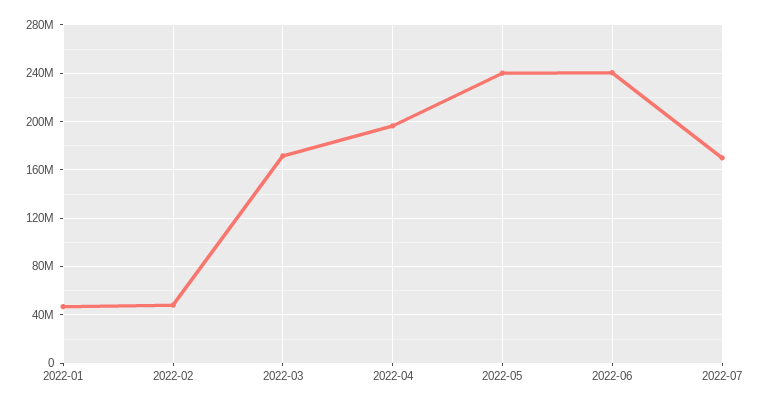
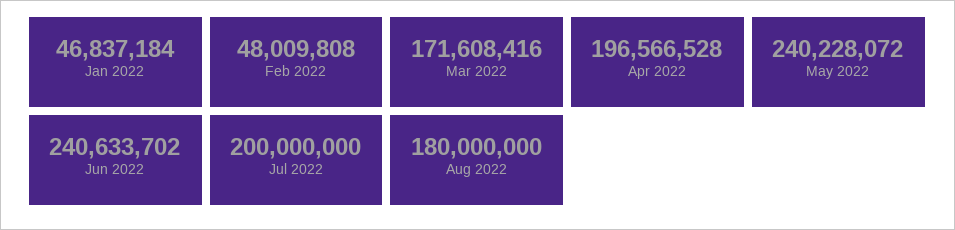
2022-07: 170000000 -> 200000000
Aug 2022: none -> 180000000

